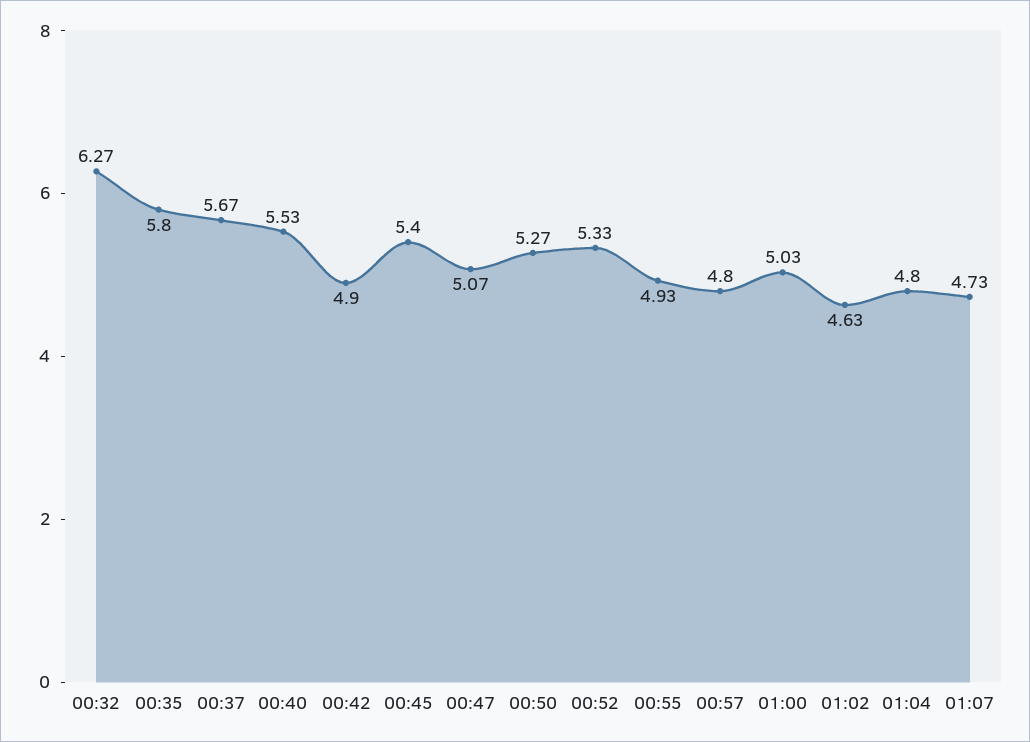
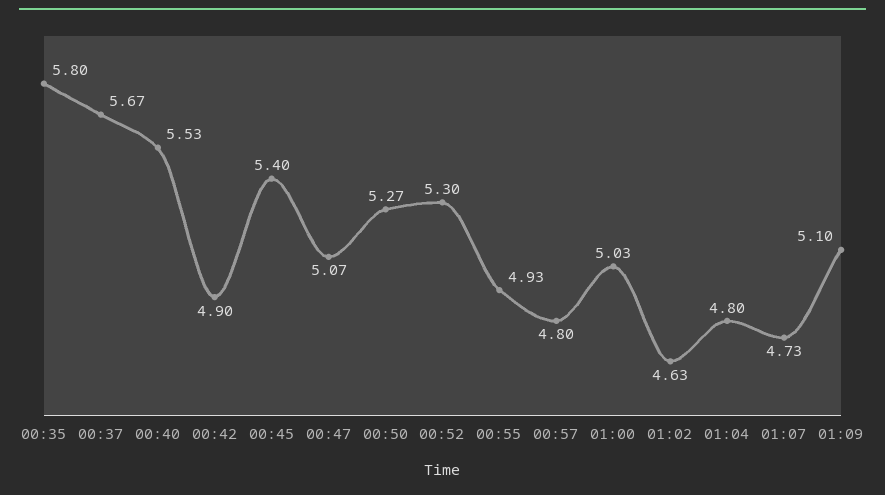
00:32: 6.27 -> none
00:52: 5.33 -> 5.3
01:09: none -> 5.1

